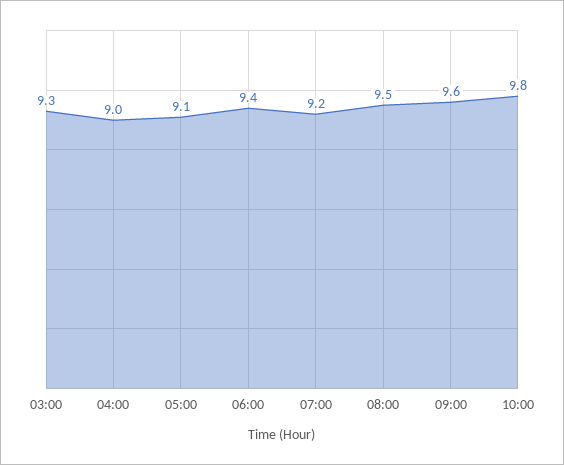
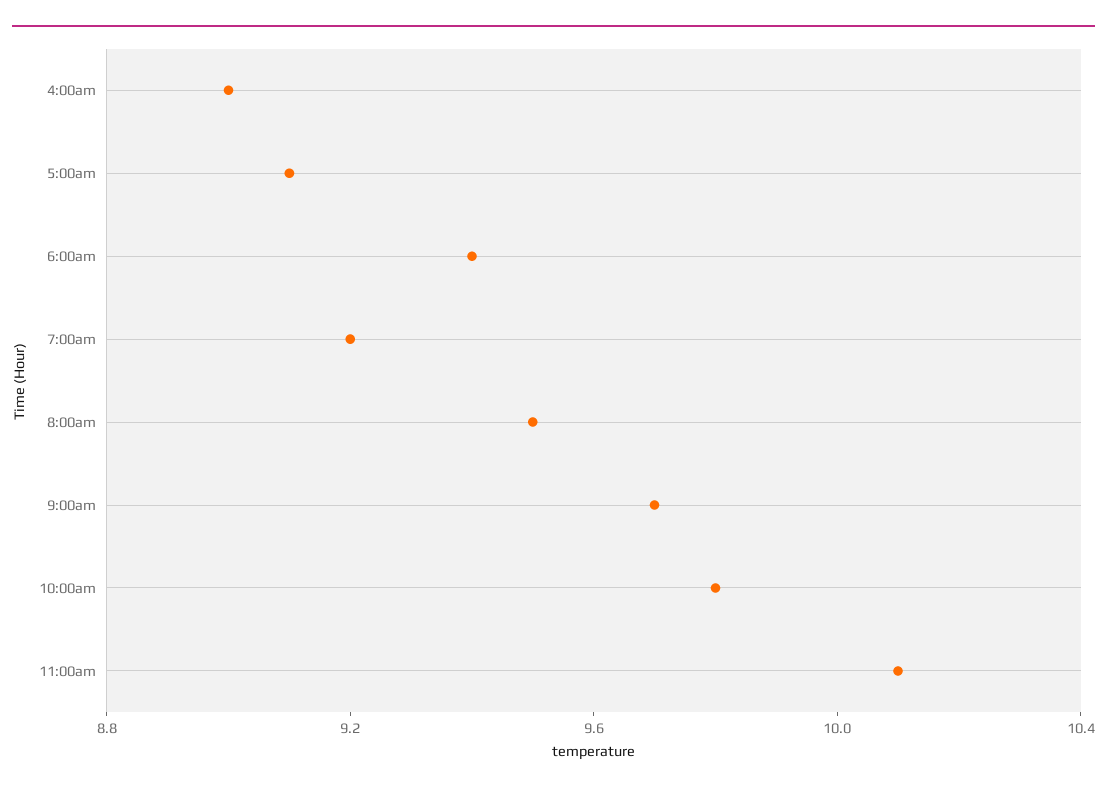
03:00: 9.3 -> none
09:00: 9.6 -> 9.7
11:00am: none -> 10.1

